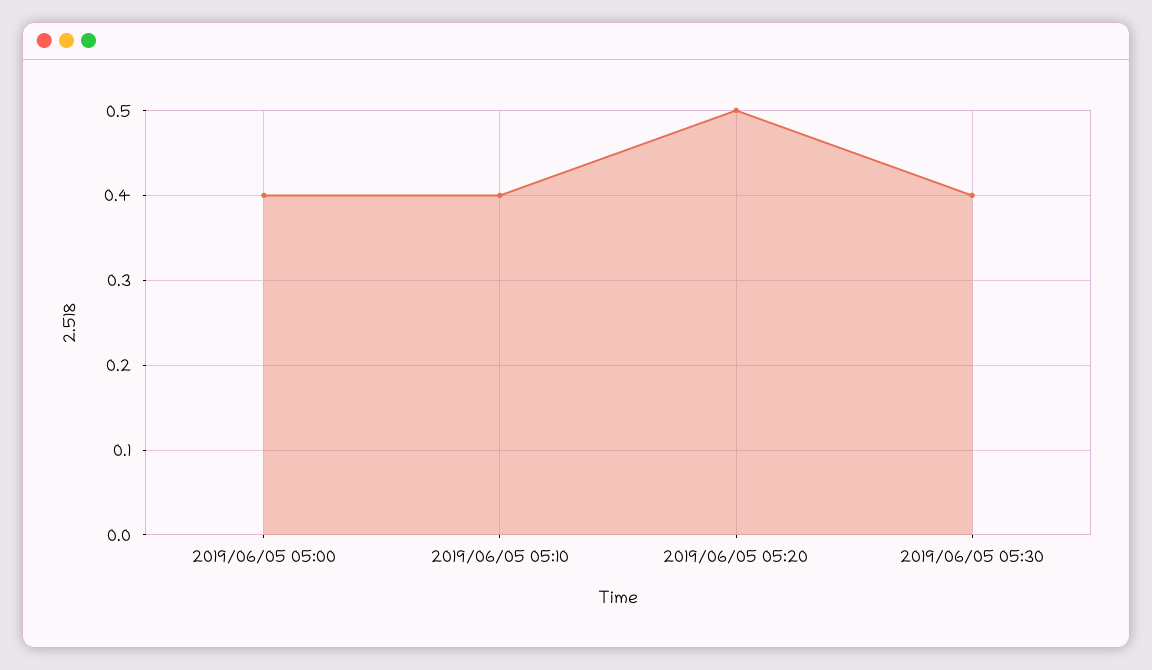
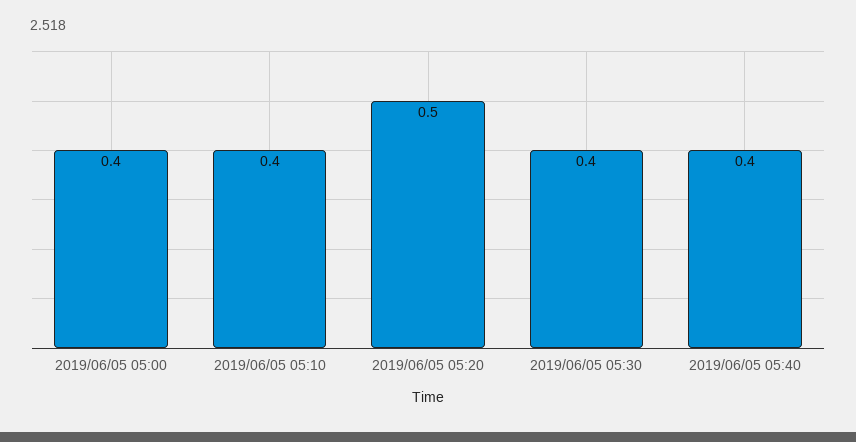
2019/06/05 05:40: none -> 0.4

